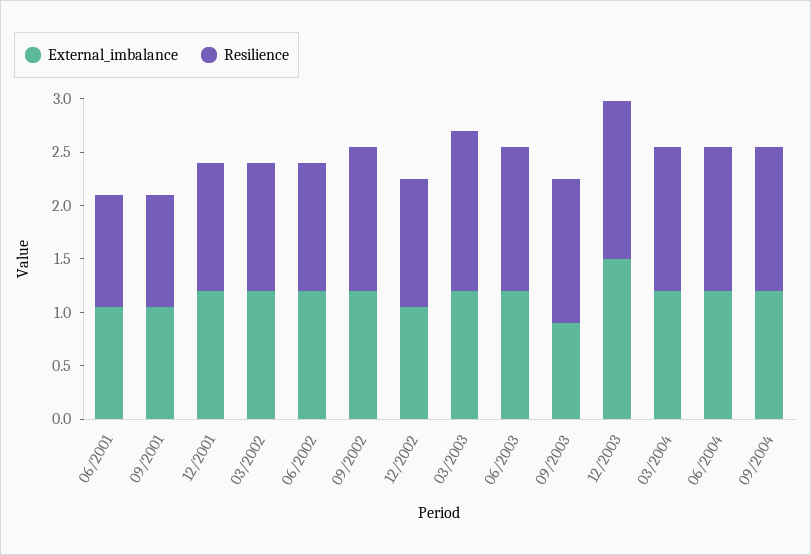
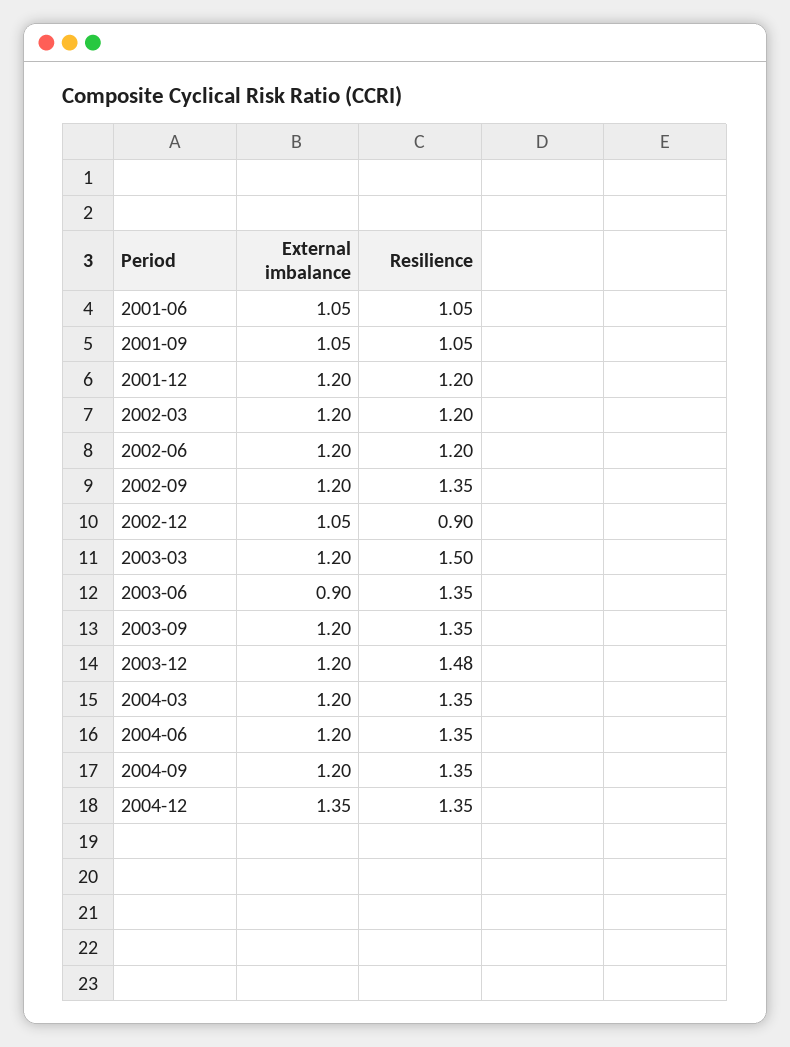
Resilience, 12/2002: 1.2 -> 0.9
External_imbalance, 06/2003: 1.2 -> 0.9
External_imbalance, 09/2003: 0.9 -> 1.2
External_imbalance, 12/2003: 1.5 -> 1.2
External_imbalance, 2004-12: none -> 1.35
Resilience, 2004-12: none -> 1.35

